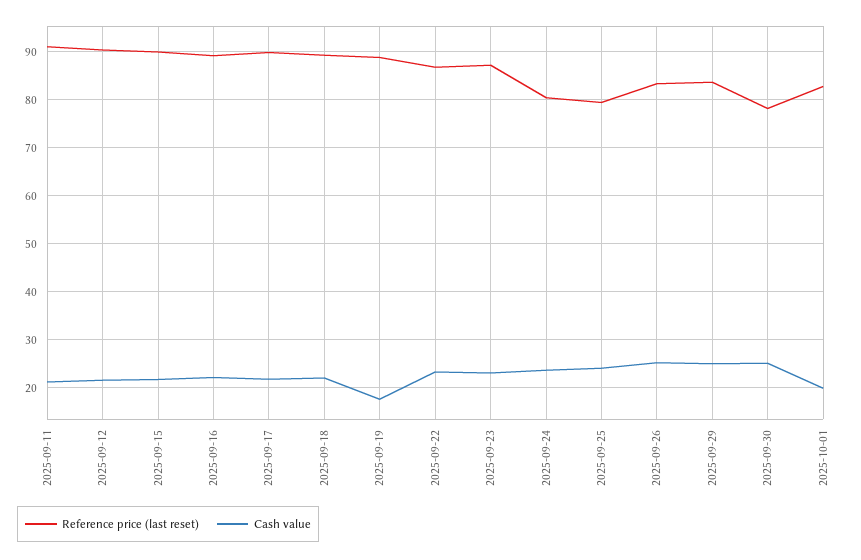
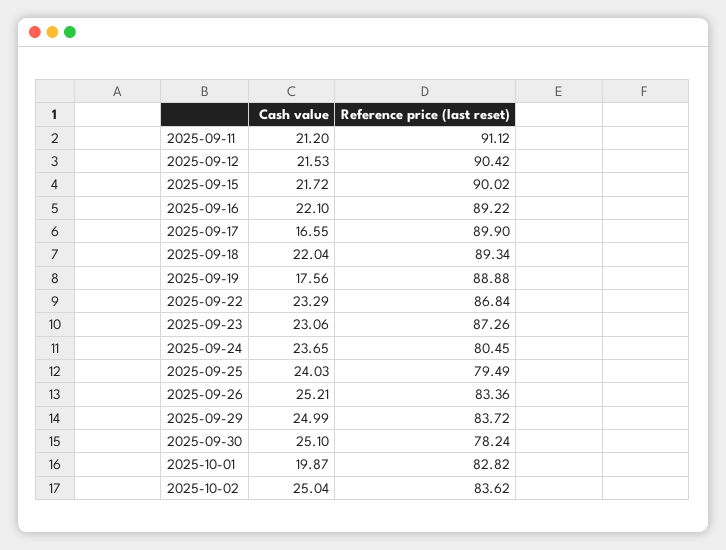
Cash value, 2025-09-17: 22 -> 16.55
Cash value, 2025-10-02: none -> 25.04
Reference price (last reset), 2025-10-02: none -> 83.62

